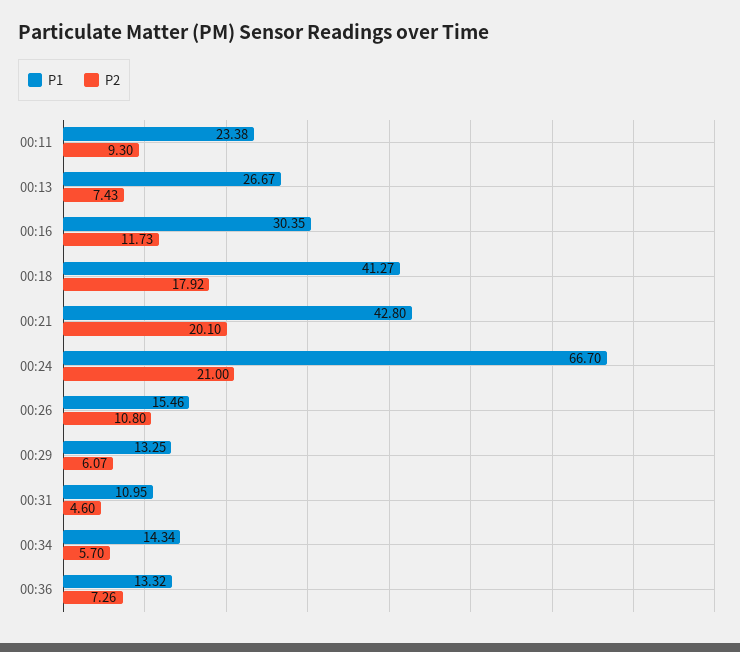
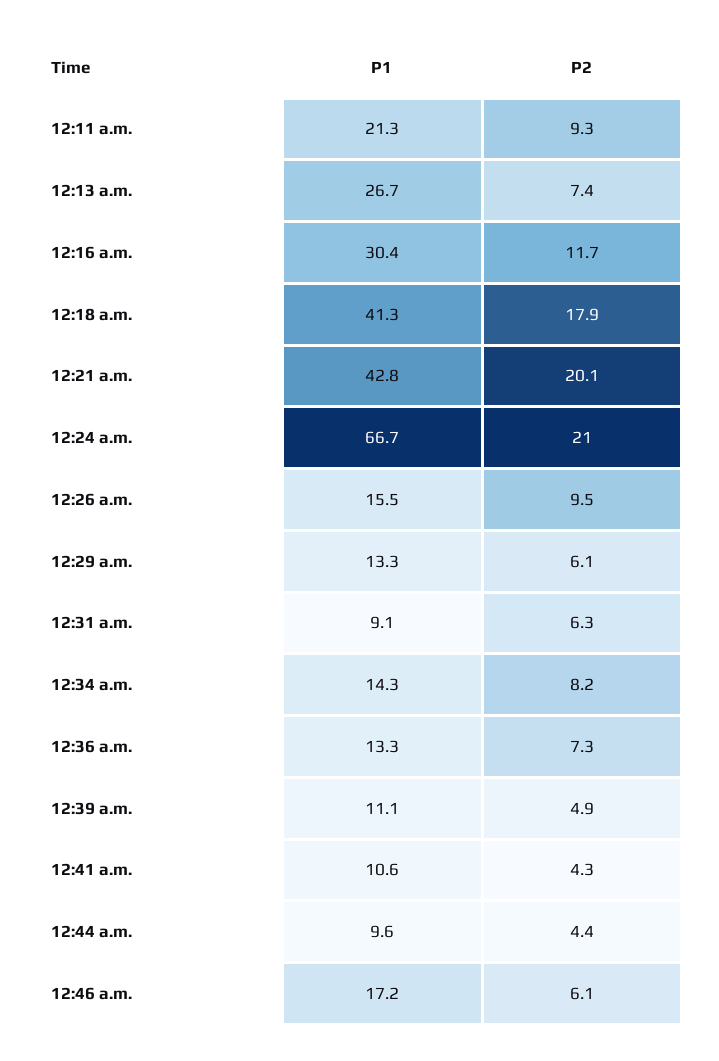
P1, 00:11: 23.38 -> 21.3
P2, 00:26: 10.8 -> 9.5
P1, 00:31: 10.95 -> 9.1
P2, 00:31: 4.6 -> 6.3
P2, 00:34: 5.7 -> 8.2
P1, 12:39 a.m.: none -> 11.1
P2, 12:39 a.m.: none -> 4.9
P1, 12:41 a.m.: none -> 10.6
P2, 12:41 a.m.: none -> 4.3
P1, 12:44 a.m.: none -> 9.6
P2, 12:44 a.m.: none -> 4.4
P1, 12:46 a.m.: none -> 17.2
P2, 12:46 a.m.: none -> 6.1

